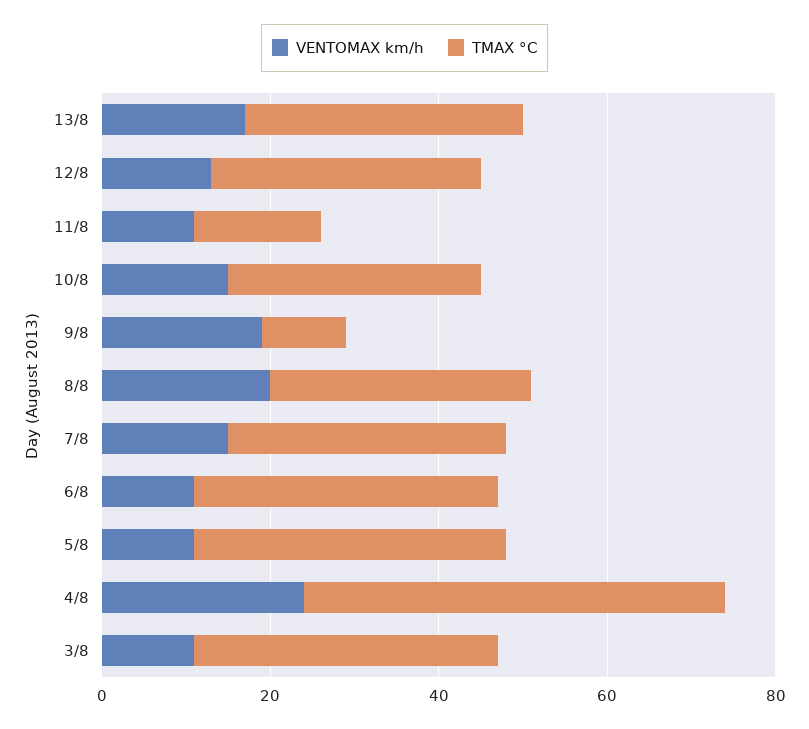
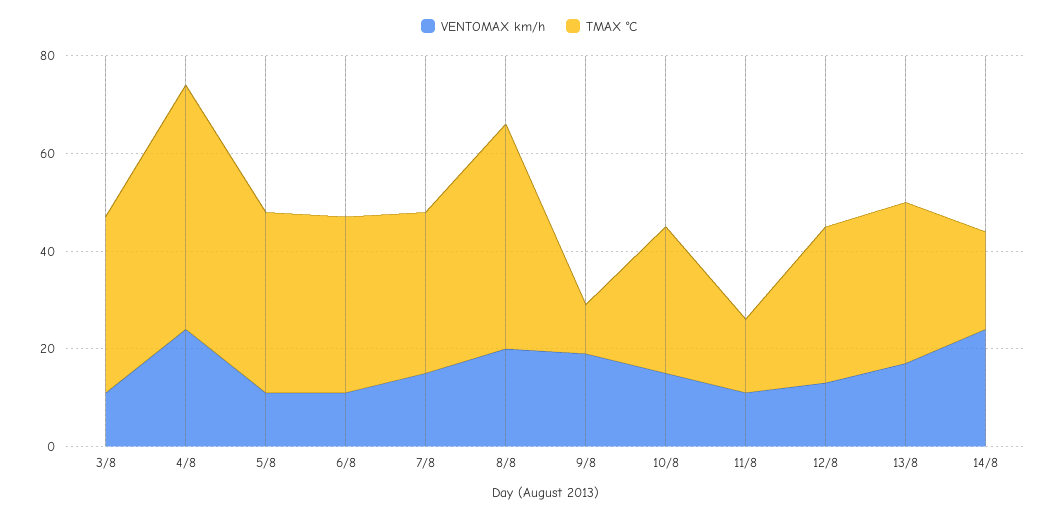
TMAX °C, 8/8: 30 -> 45
VENTOMAX km/h, 14/8: none -> 25
TMAX °C, 14/8: none -> 20

